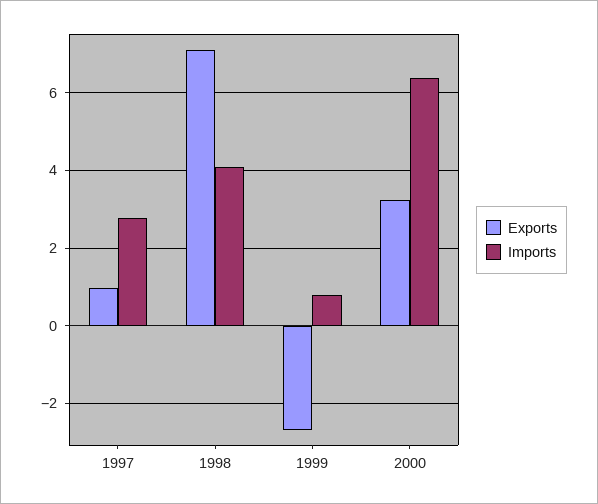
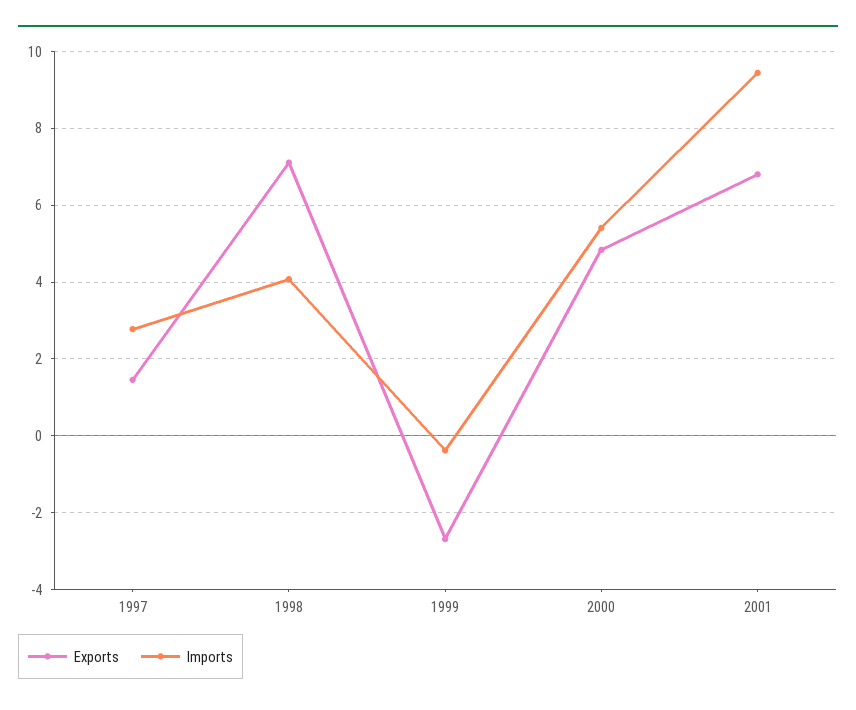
Exports, 1997: 1 -> 1.4
Imports, 1999: 0.8 -> -0.4
Exports, 2000: 3.2 -> 4.8
Imports, 2000: 6.4 -> 5.4
Exports, 2001: none -> 6.8
Imports, 2001: none -> 9.4

